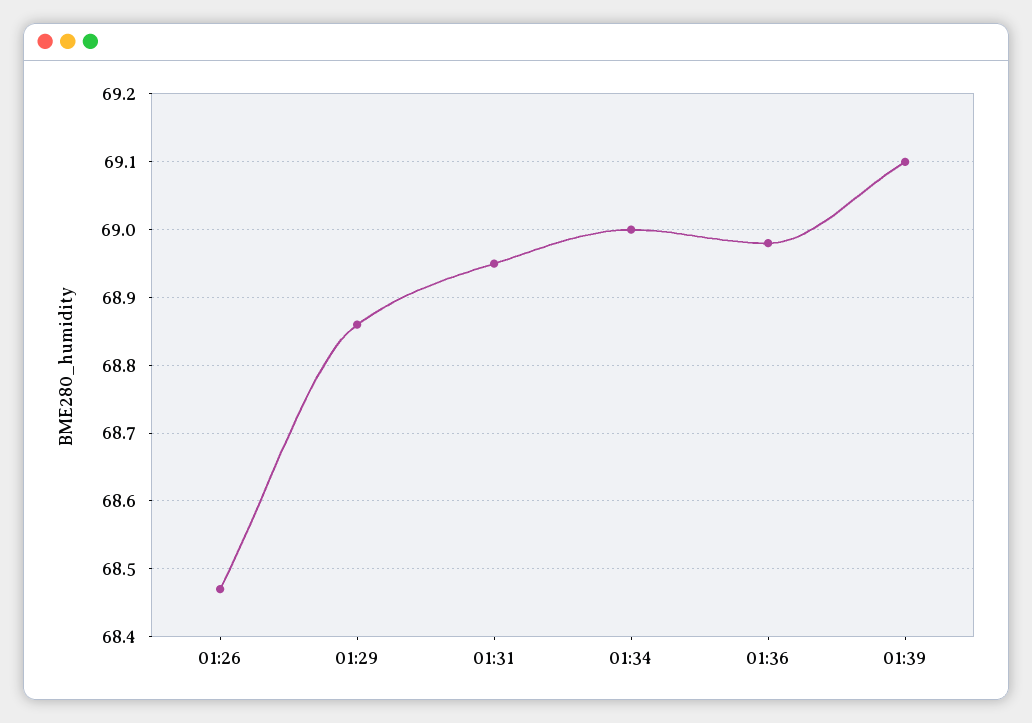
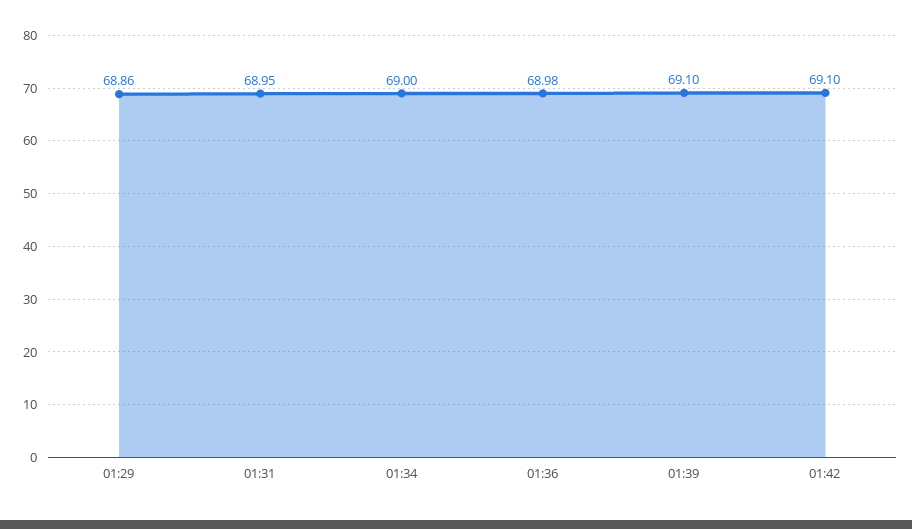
01:26: 68.47 -> none
01:42: none -> 69.1

